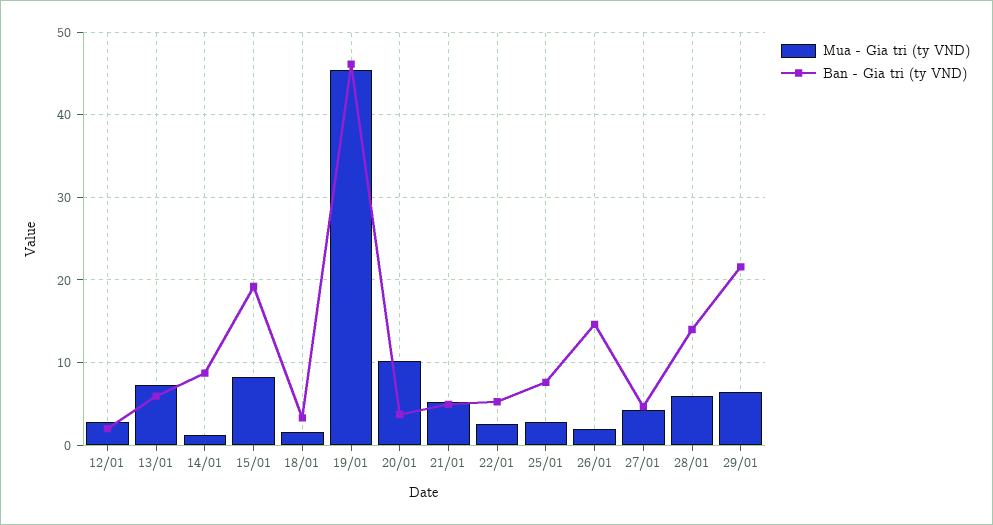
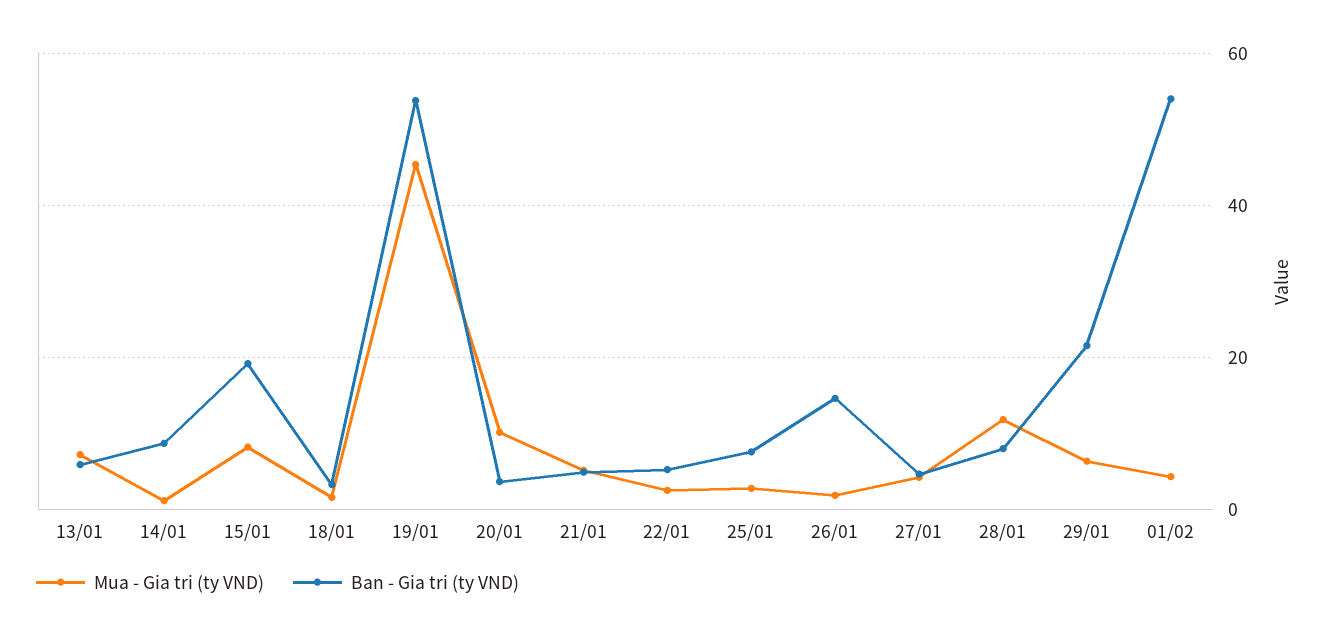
Mua - Gia tri (ty VND), 12/01: 3 -> none
Ban - Gia tri (ty VND), 12/01: 2 -> none
Ban - Gia tri (ty VND), 19/01: 46 -> 54
Mua - Gia tri (ty VND), 28/01: 6 -> 12
Ban - Gia tri (ty VND), 28/01: 14 -> 8
Mua - Gia tri (ty VND), 01/02: none -> 4
Ban - Gia tri (ty VND), 01/02: none -> 54

